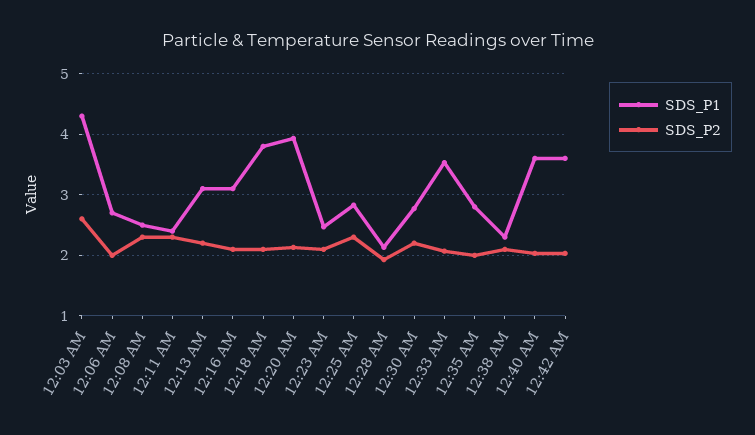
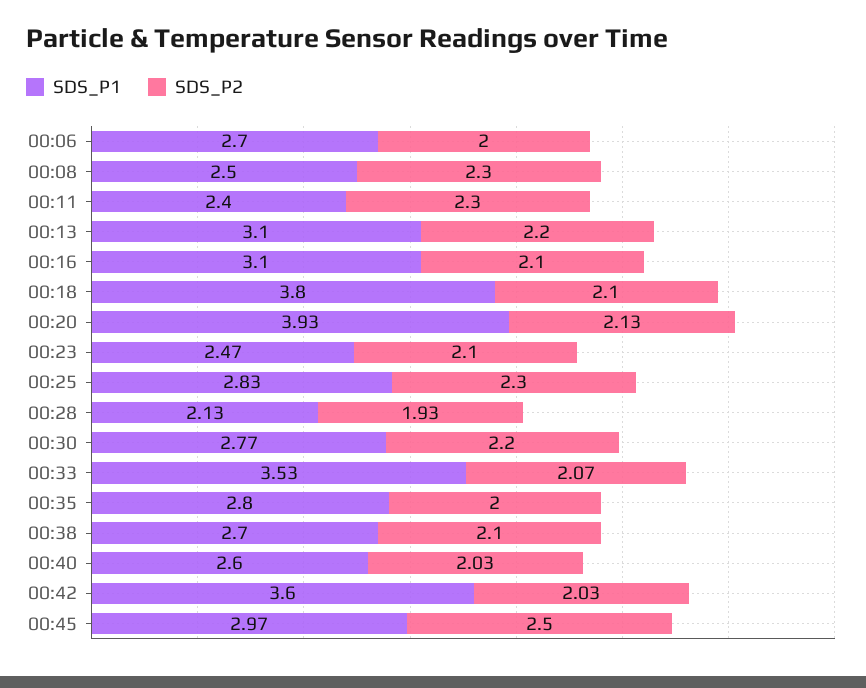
SDS_P1, 12:03 AM: 4.3 -> none
SDS_P2, 12:03 AM: 2.6 -> none
SDS_P1, 12:38 AM: 2.3 -> 2.7
SDS_P1, 12:40 AM: 3.6 -> 2.6
SDS_P1, 00:45: none -> 2.97
SDS_P2, 00:45: none -> 2.5

